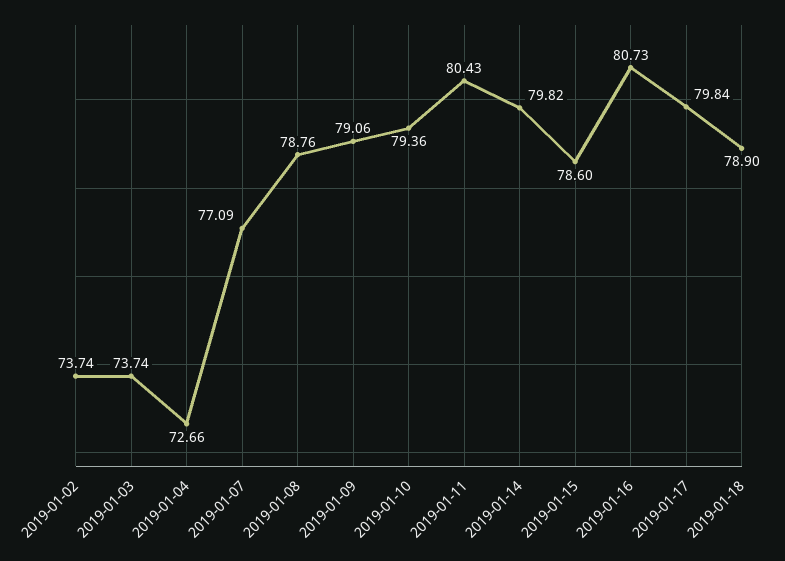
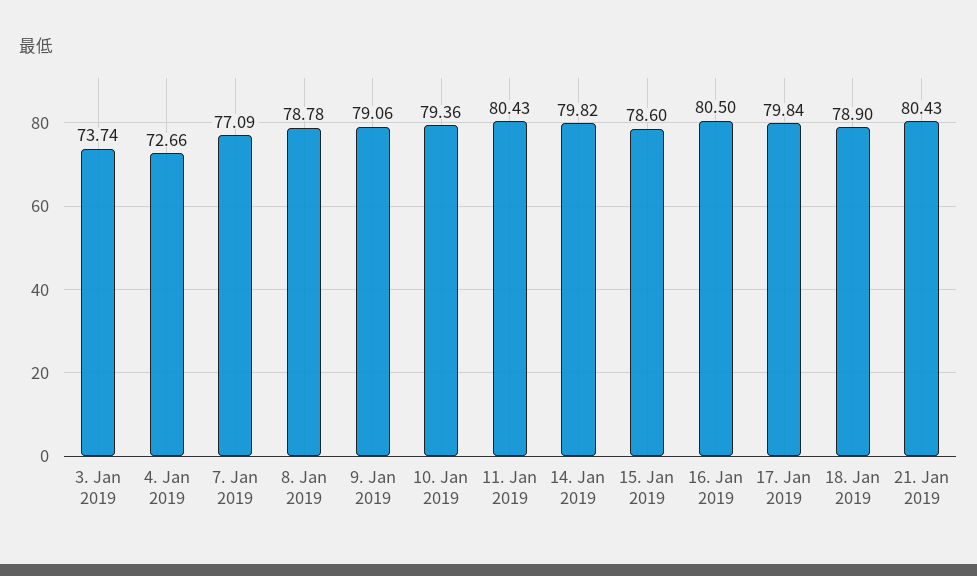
2019-01-02: 73.74 -> none
2019-01-08: 78.76 -> 78.78
2019-01-16: 80.73 -> 80.5
21. Jan 2019: none -> 80.43

